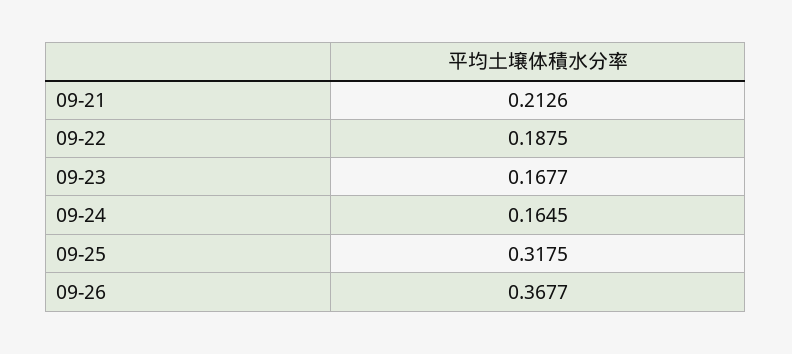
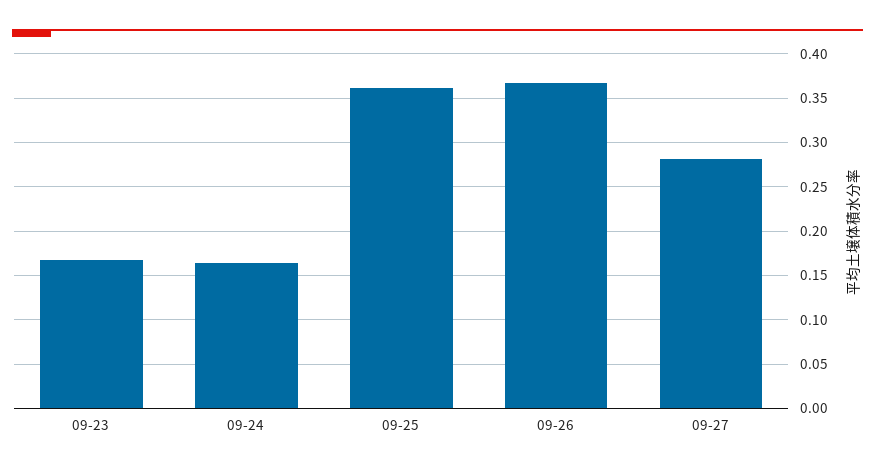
09-21: 0.2126 -> none
09-22: 0.1875 -> none
09-25: 0.3175 -> 0.36
09-27: none -> 0.28

